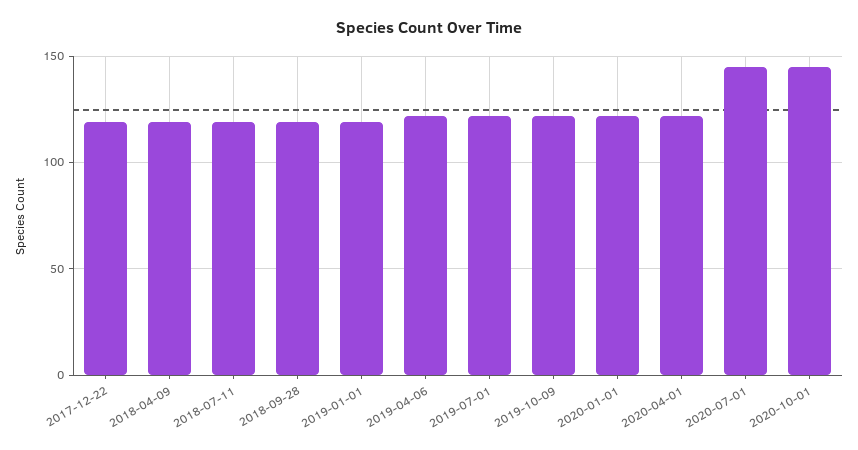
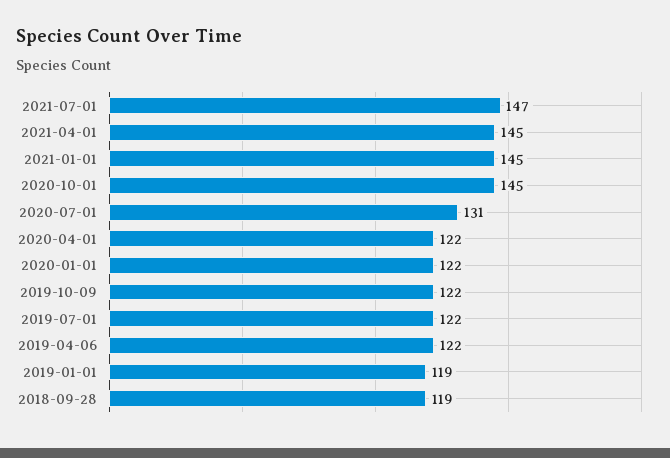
2017-12-22: 120 -> none
2018-04-09: 120 -> none
2018-07-11: 120 -> none
2020-07-01: 145 -> 131
2021-07-01: none -> 147
2021-04-01: none -> 145
2021-01-01: none -> 145

